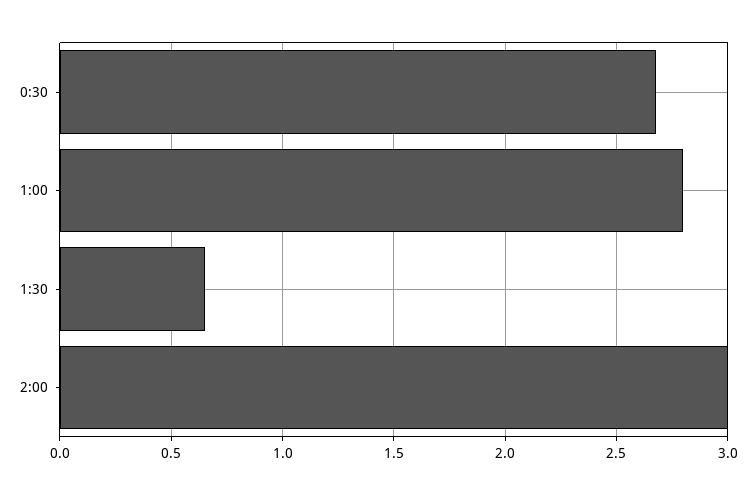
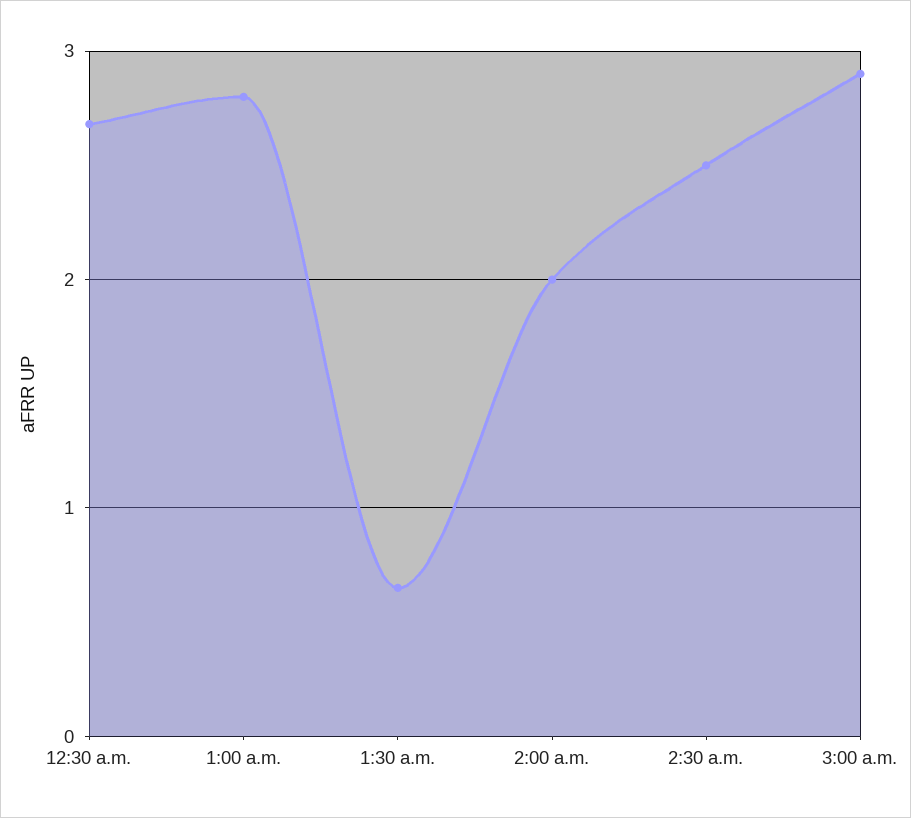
2:00: 3 -> 2
2:30 a.m.: none -> 2.5
3:00 a.m.: none -> 2.9

